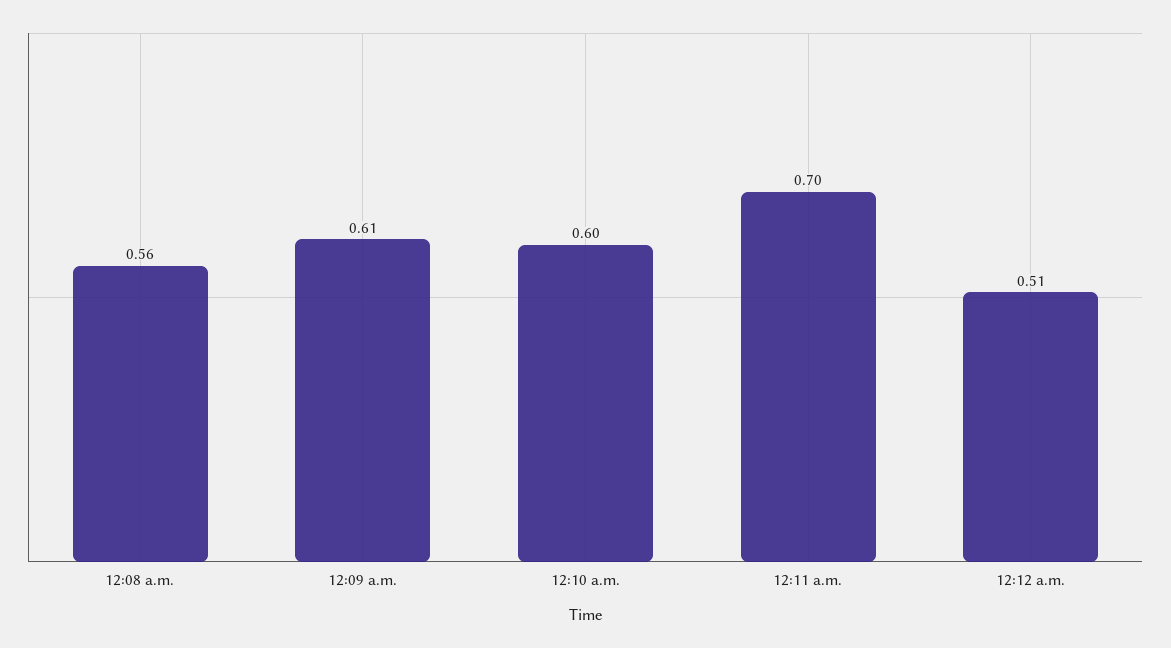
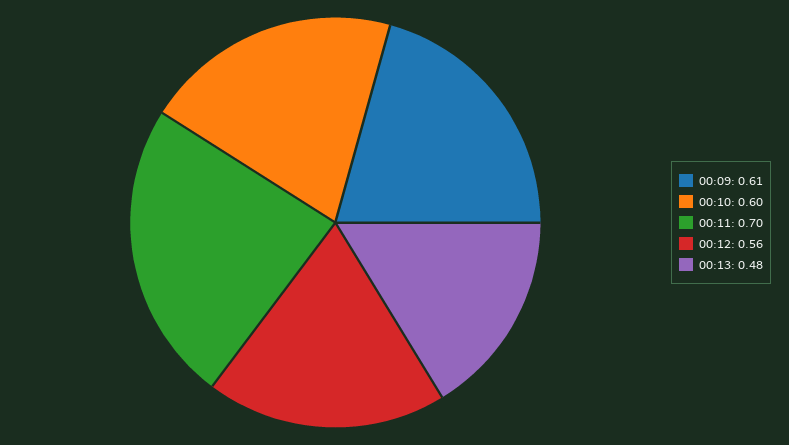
12:08 a.m.: 0.56 -> none
12:12 a.m.: 0.51 -> 0.56
00:13: none -> 0.48

